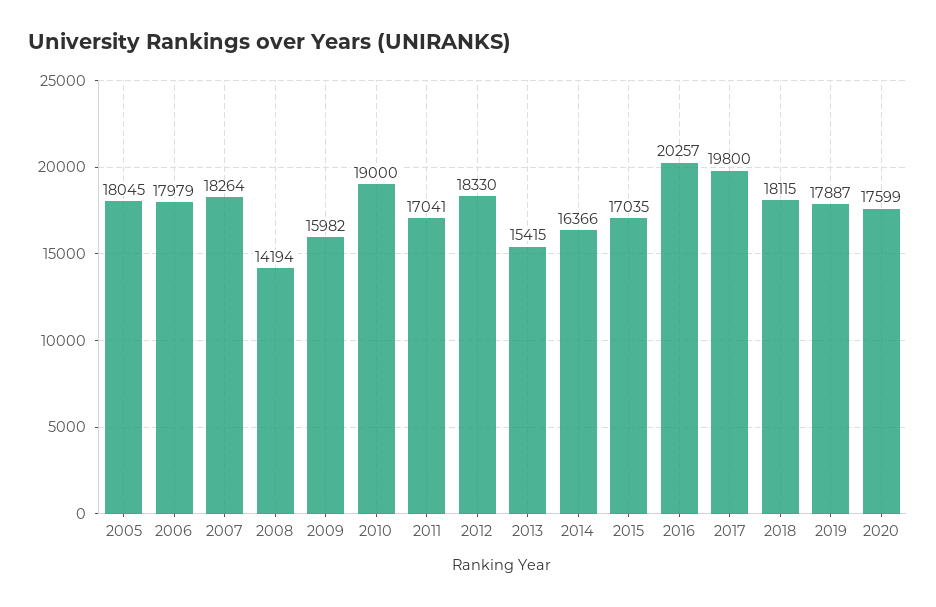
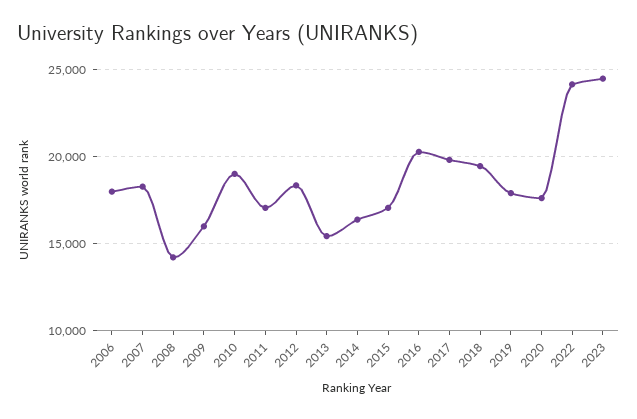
2005: 18045 -> none
2018: 18115 -> 19500
2022: none -> 24000
2023: none -> 24500

